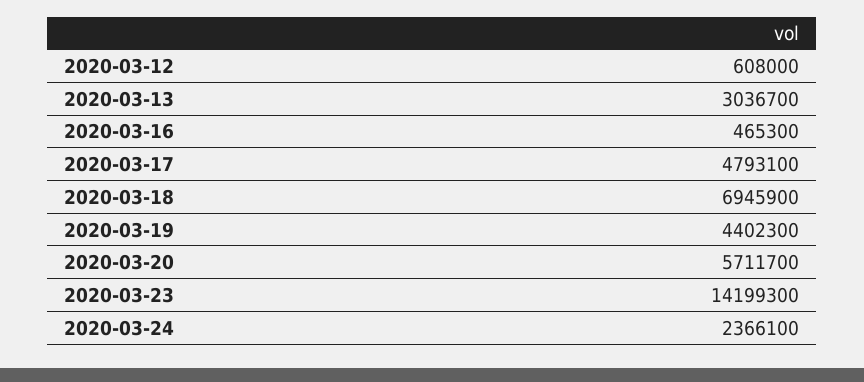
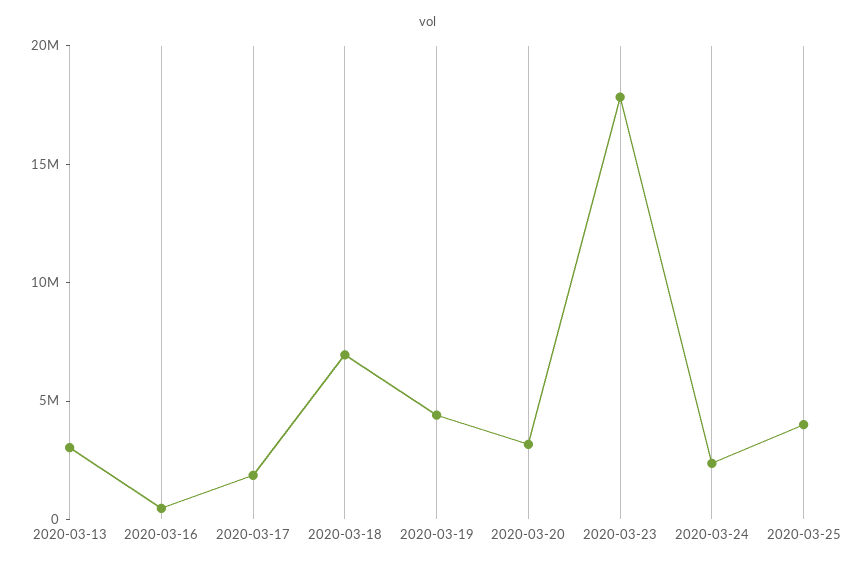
2020-03-12: 608000 -> none
2020-03-17: 4793100 -> 2000000
2020-03-20: 5711700 -> 3000000
2020-03-23: 14199300 -> 18000000
2020-03-25: none -> 4000000

